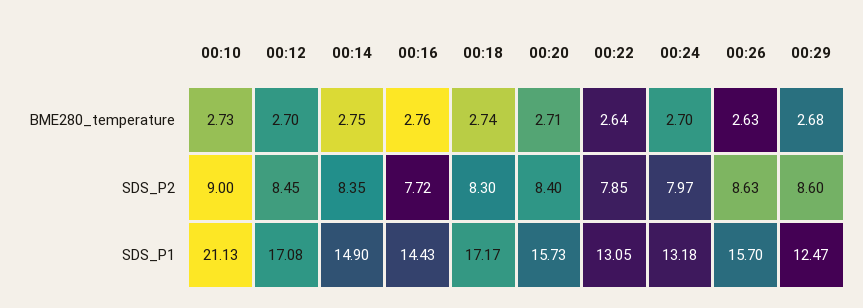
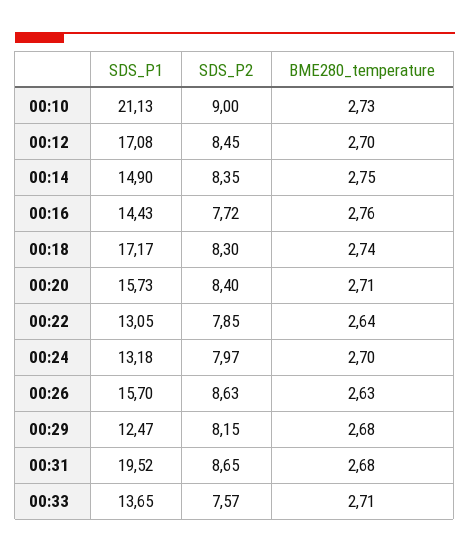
00:29, SDS_P2: 8.6 -> 8.15
00:31, SDS_P1: none -> 19.52
00:31, SDS_P2: none -> 8.65
00:31, BME280_temperature: none -> 2.68
00:33, SDS_P1: none -> 13.65
00:33, SDS_P2: none -> 7.57
00:33, BME280_temperature: none -> 2.71

